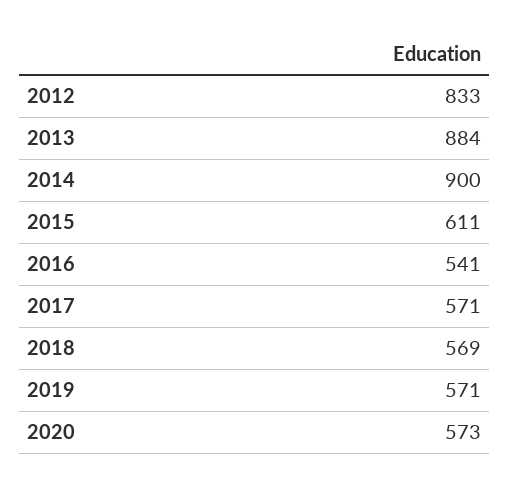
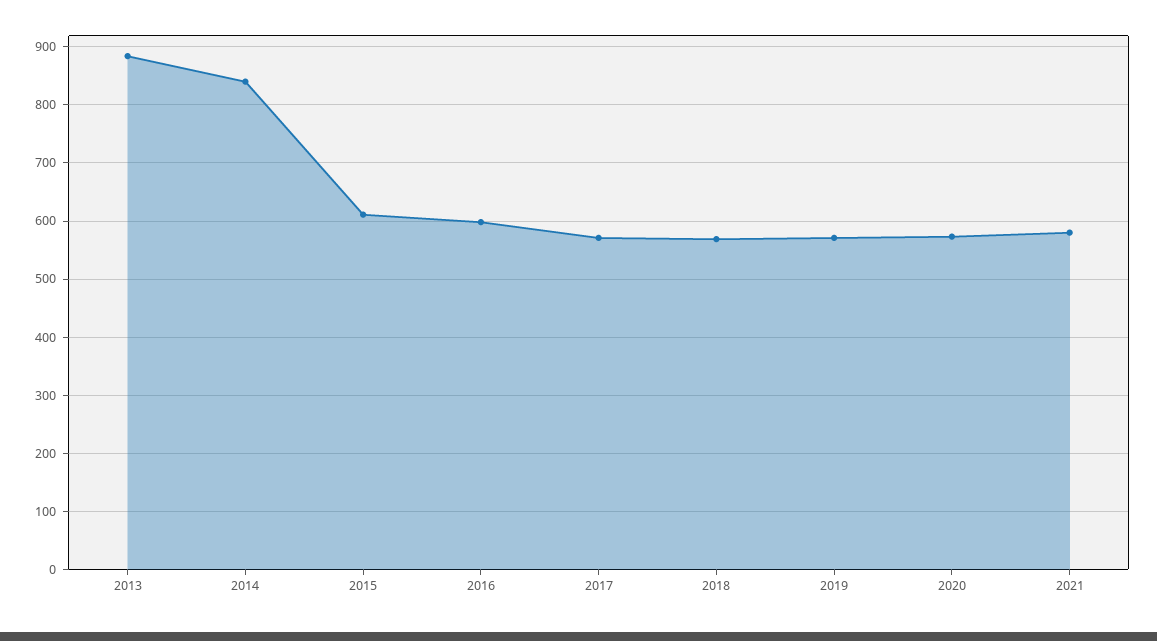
2012: 833 -> none
2014: 900 -> 840
2016: 541 -> 600
2021: none -> 580

